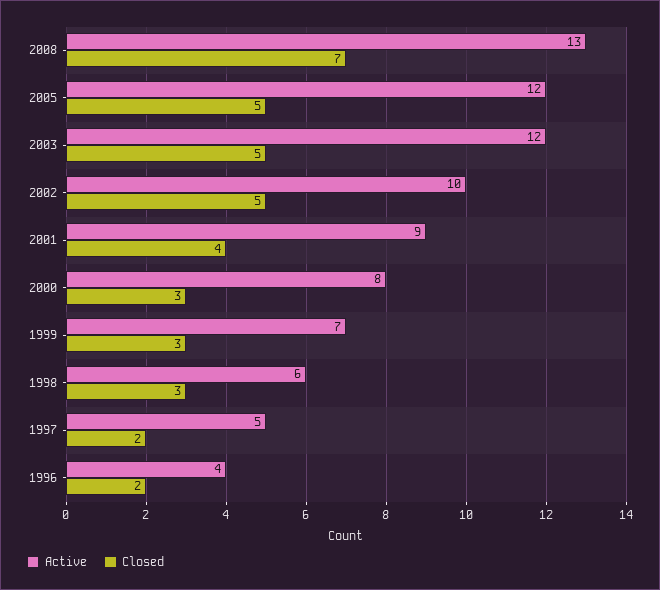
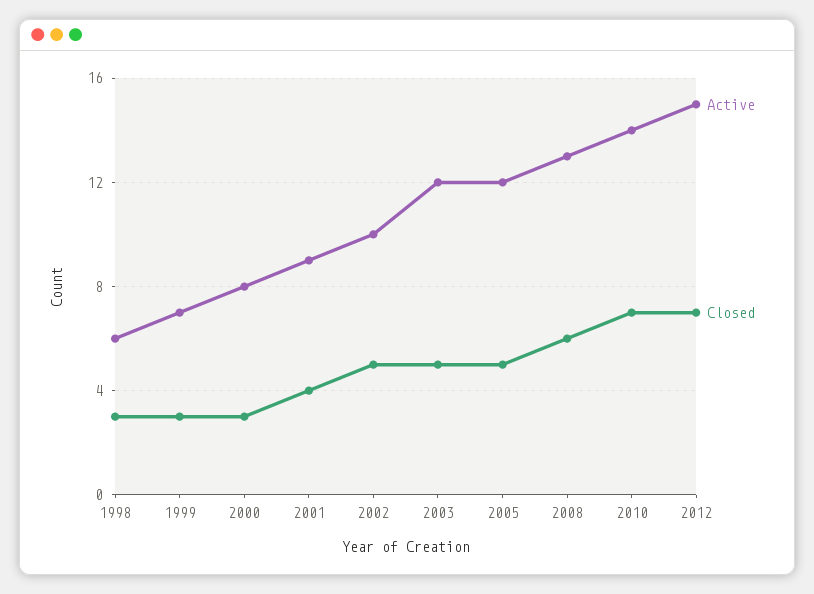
Closed, 2008: 7 -> 6
Active, 1997: 5 -> none
Closed, 1997: 2 -> none
Active, 1996: 4 -> none
Closed, 1996: 2 -> none
Active, 2010: none -> 14
Closed, 2010: none -> 7
Active, 2012: none -> 15
Closed, 2012: none -> 7

